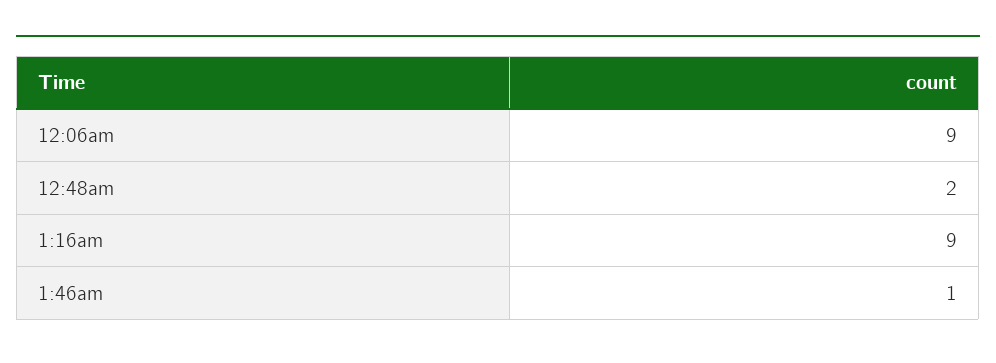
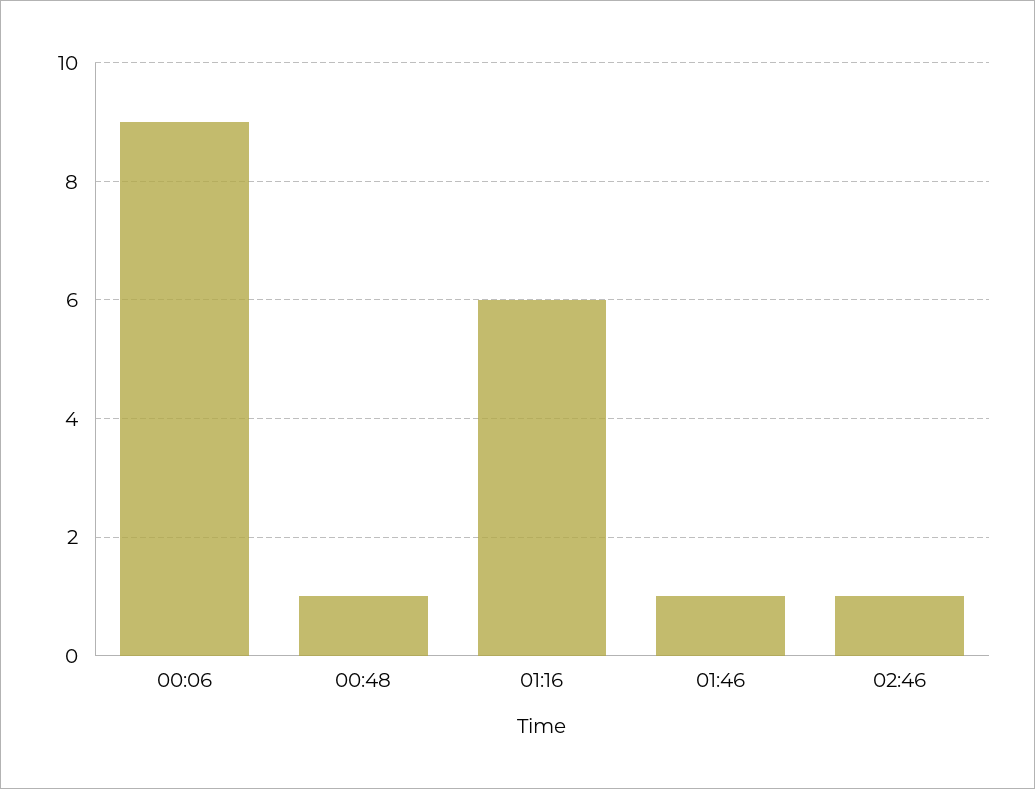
12:48am: 2 -> 1
1:16am: 9 -> 6
02:46: none -> 1

